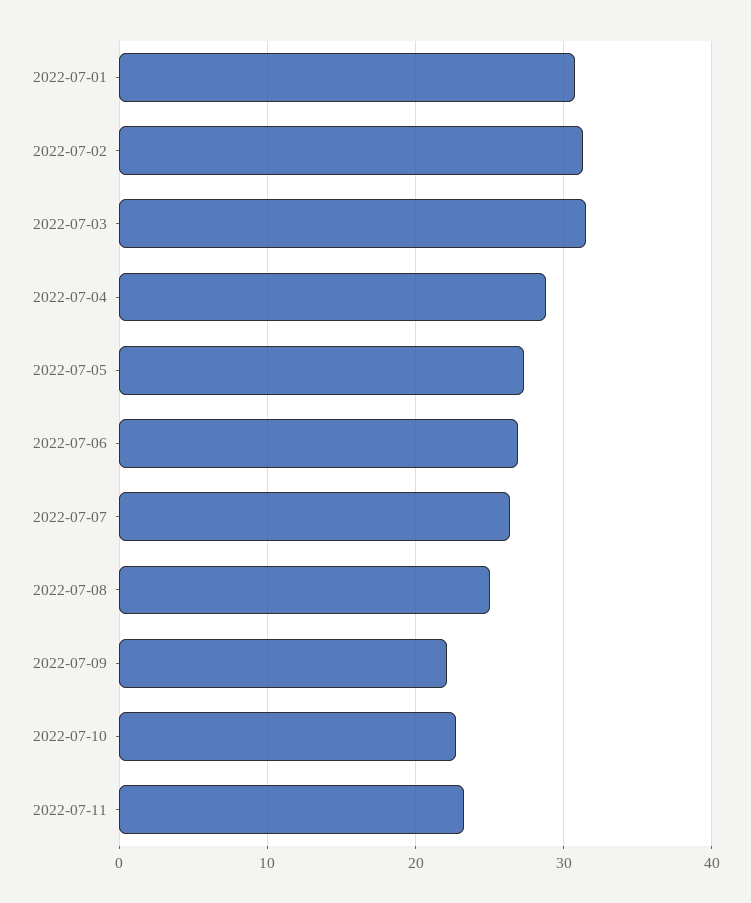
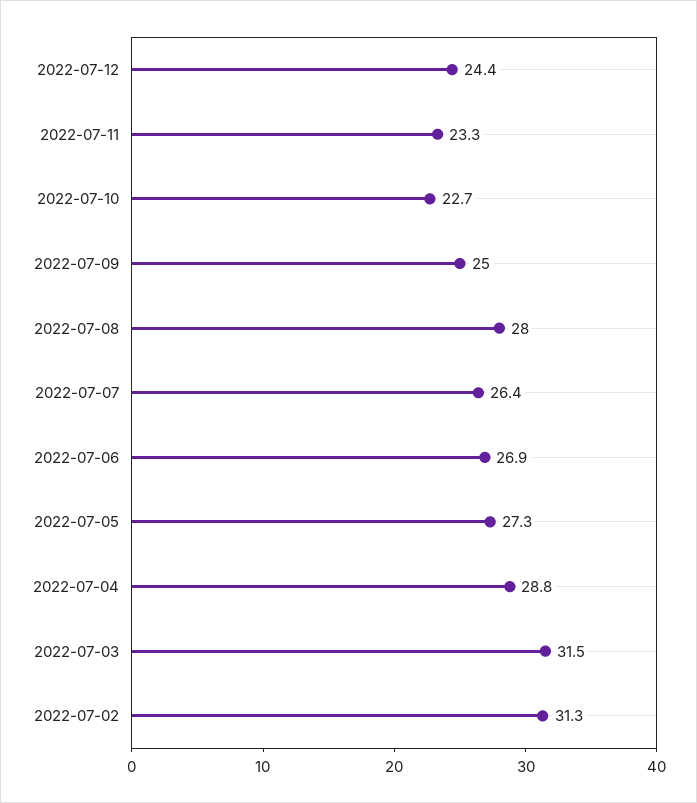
2022-07-01: 31 -> none
2022-07-08: 25 -> 28
2022-07-09: 22 -> 25
2022-07-12: none -> 24.4

